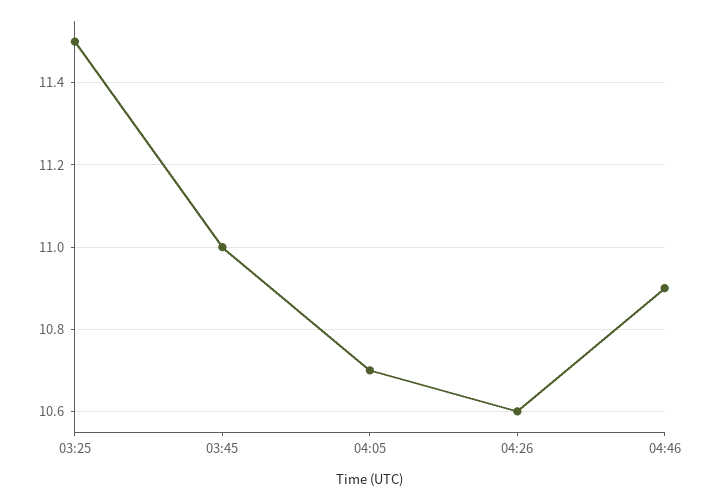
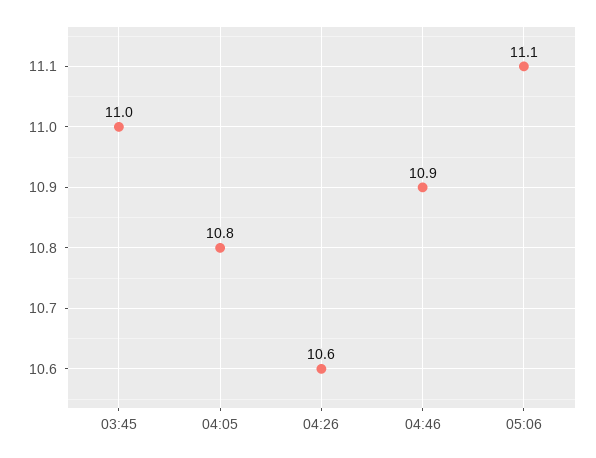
03:25: 11.5 -> none
04:05: 10.7 -> 10.8
05:06: none -> 11.1

